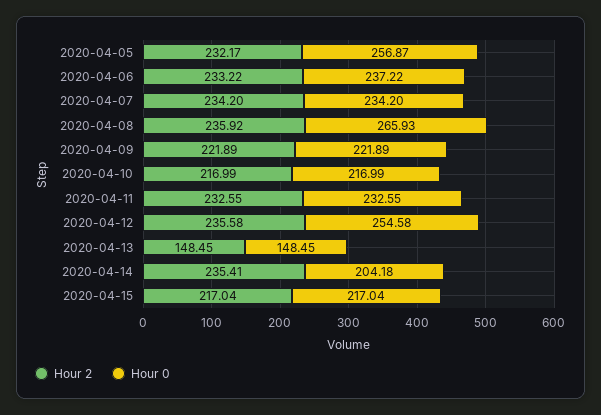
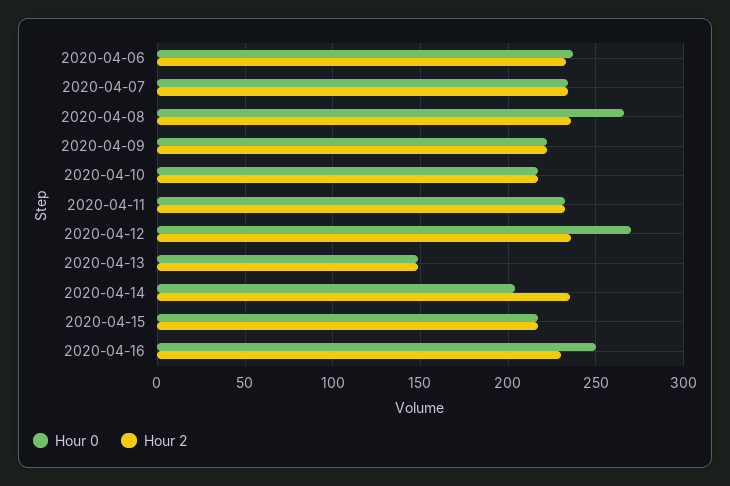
Hour 2, 2020-04-05: 232.17 -> none
Hour 0, 2020-04-05: 256.87 -> none
Hour 0, 2020-04-12: 254.58 -> 270
Hour 0, 2020-04-16: none -> 250
Hour 2, 2020-04-16: none -> 230

